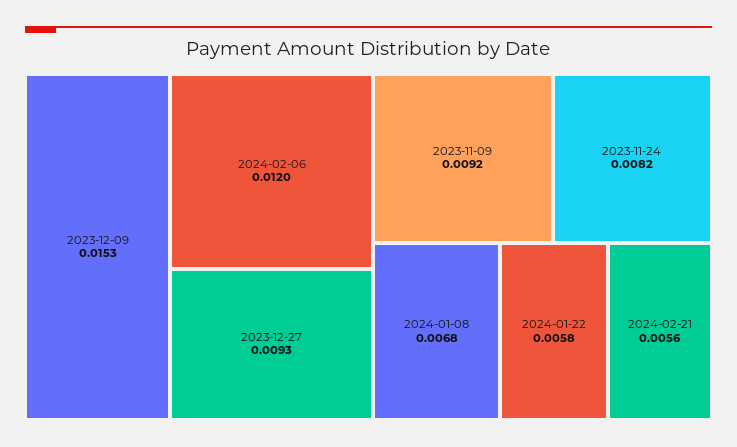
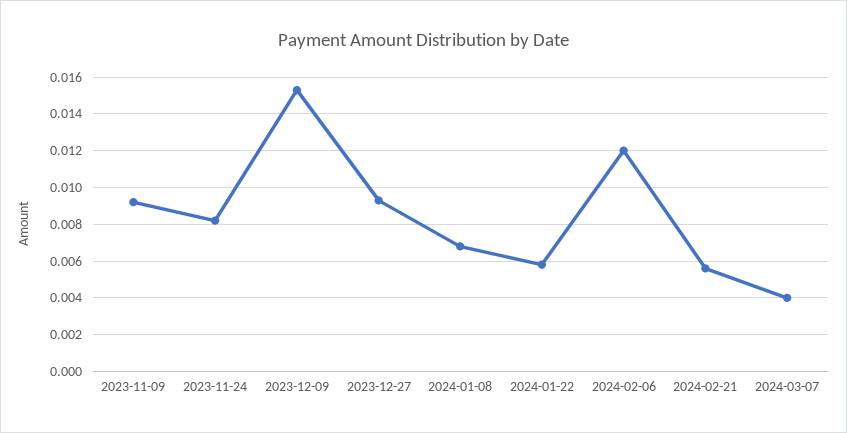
2024-03-07: none -> 0.004

